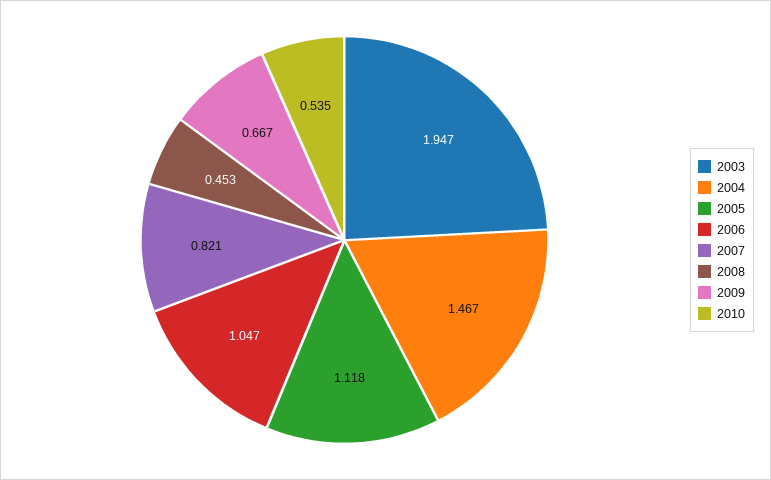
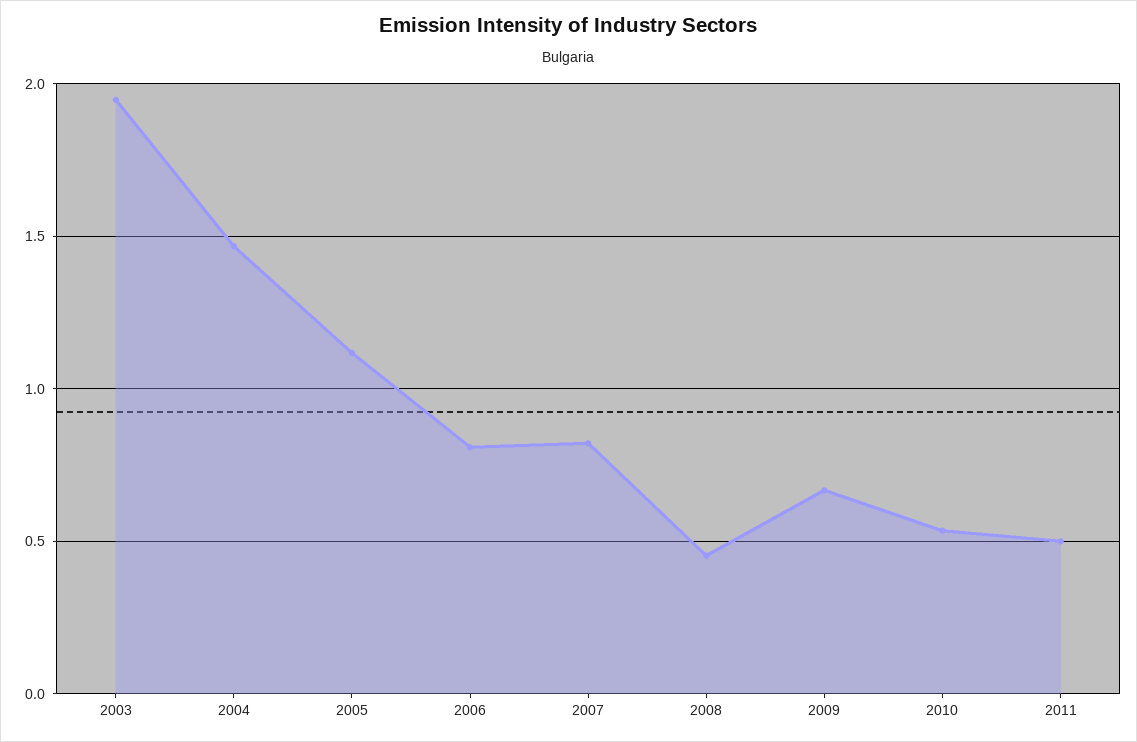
2006: 1.047 -> 0.8
2011: none -> 0.5

